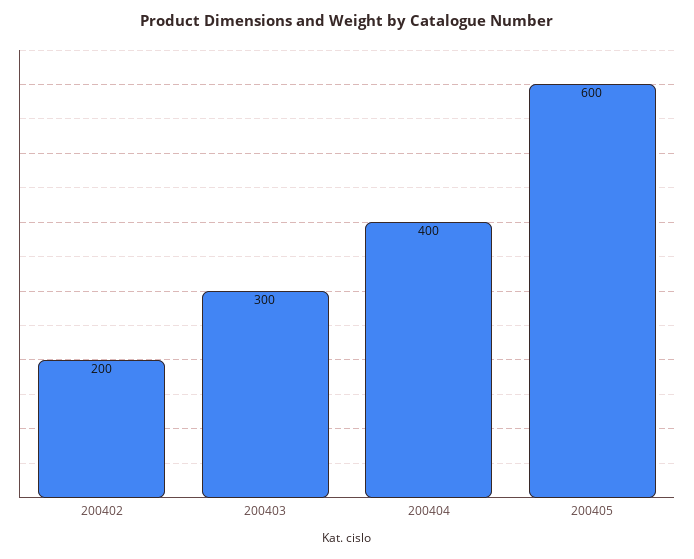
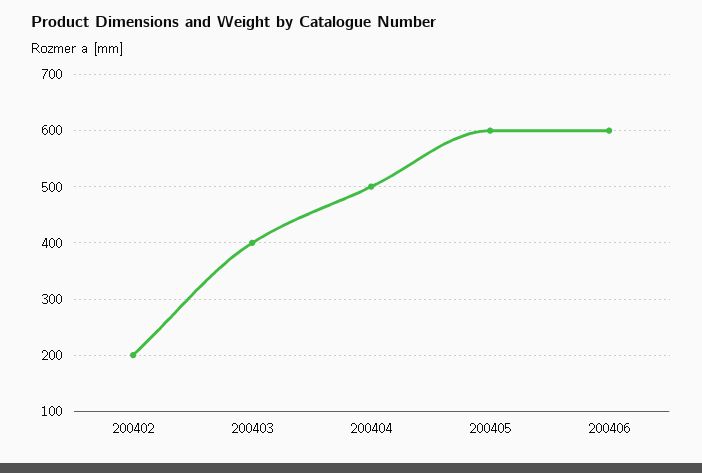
200403: 300 -> 400
200404: 400 -> 500
200406: none -> 600

